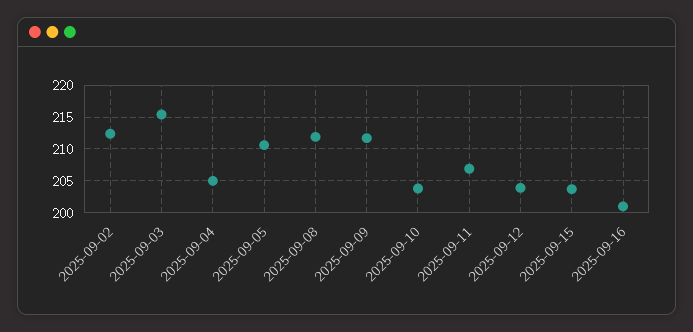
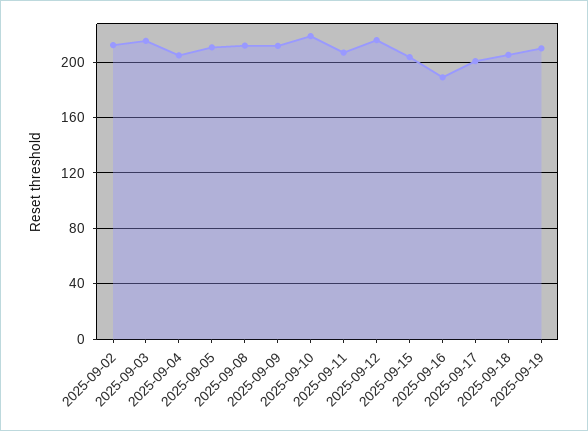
2025-09-10: 204 -> 220
2025-09-12: 204 -> 215
2025-09-16: 201 -> 190
2025-09-17: none -> 200
2025-09-18: none -> 205
2025-09-19: none -> 210

